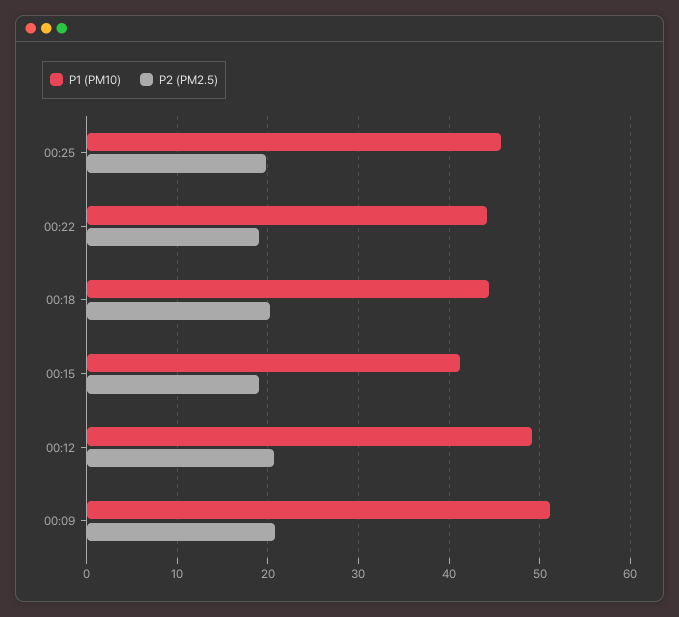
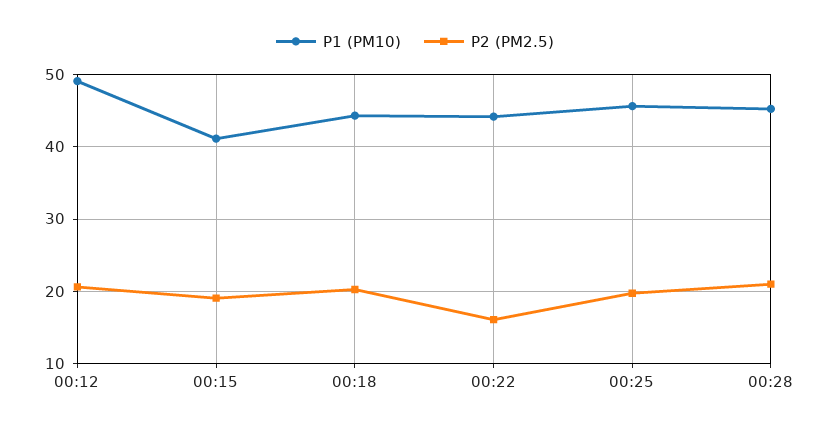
P2 (PM2.5), 00:22: 19 -> 16
P1 (PM10), 00:09: 51 -> none
P2 (PM2.5), 00:09: 21 -> none
P1 (PM10), 00:28: none -> 45
P2 (PM2.5), 00:28: none -> 21

